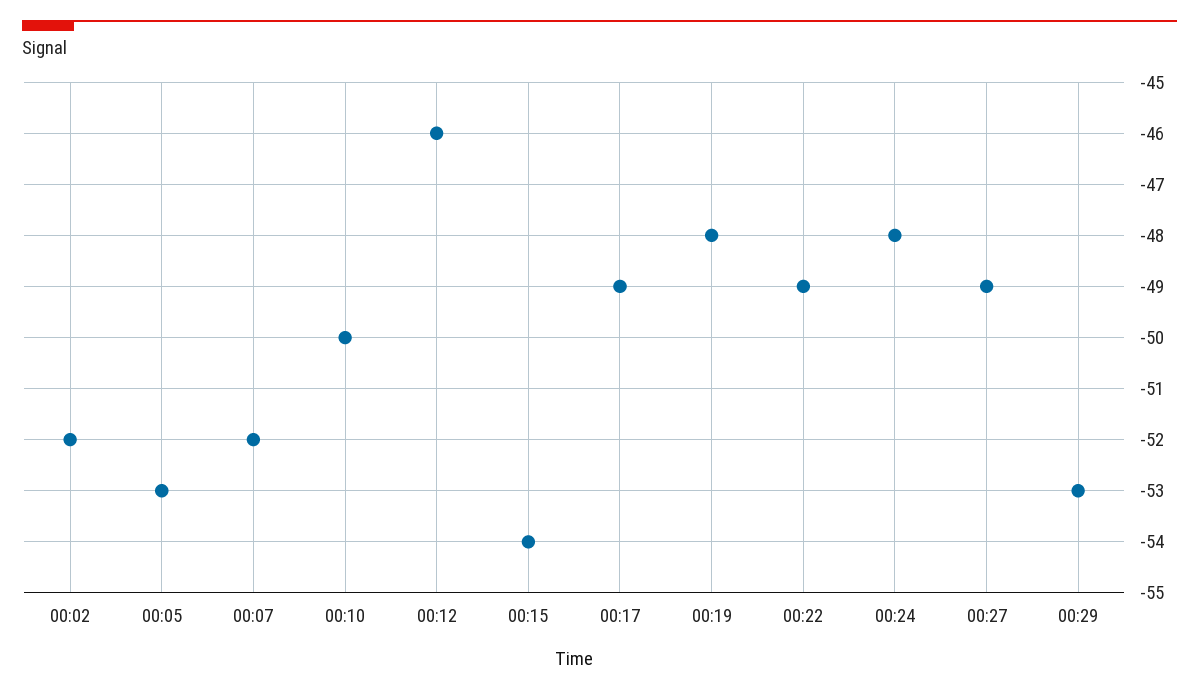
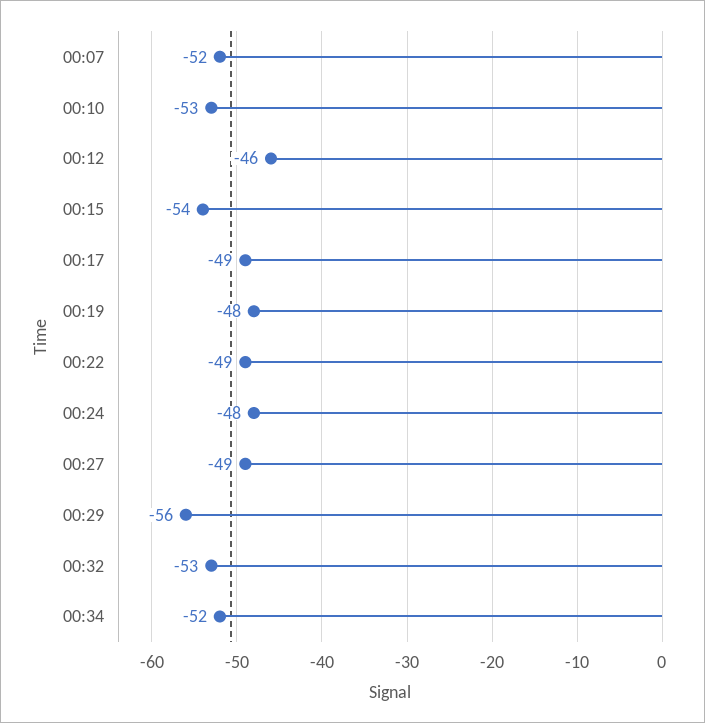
00:02: -52 -> none
00:05: -53 -> none
00:10: -50 -> -53
00:29: -53 -> -56
00:32: none -> -53
00:34: none -> -52

